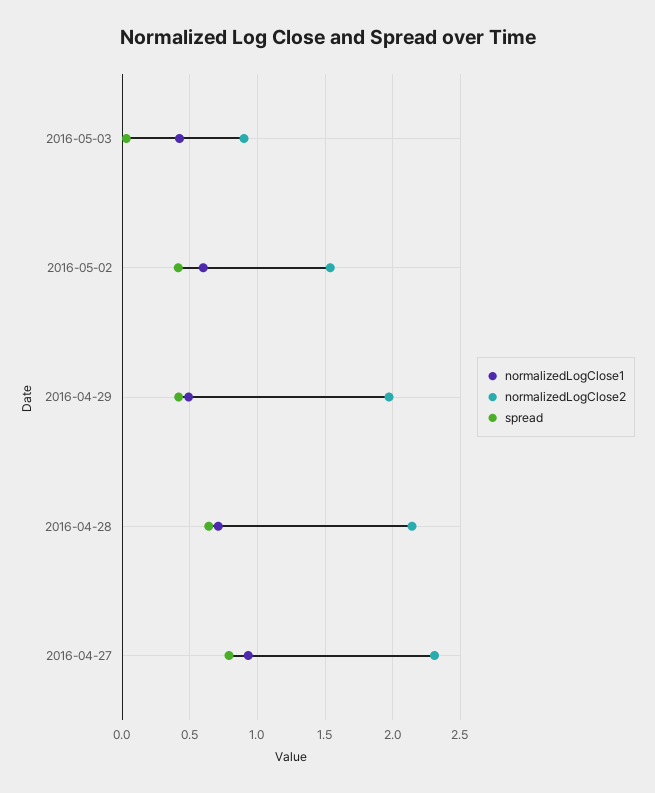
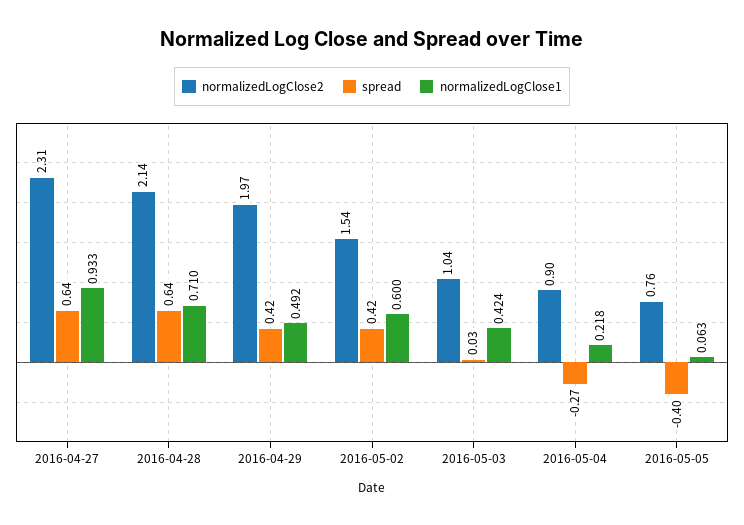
normalizedLogClose2, 2016-05-03: 0.9 -> 1.04
spread, 2016-04-27: 0.8 -> 0.64
normalizedLogClose2, 2016-05-04: none -> 0.9
spread, 2016-05-04: none -> -0.27
normalizedLogClose1, 2016-05-04: none -> 0.218
normalizedLogClose2, 2016-05-05: none -> 0.76
spread, 2016-05-05: none -> -0.4
normalizedLogClose1, 2016-05-05: none -> 0.063

